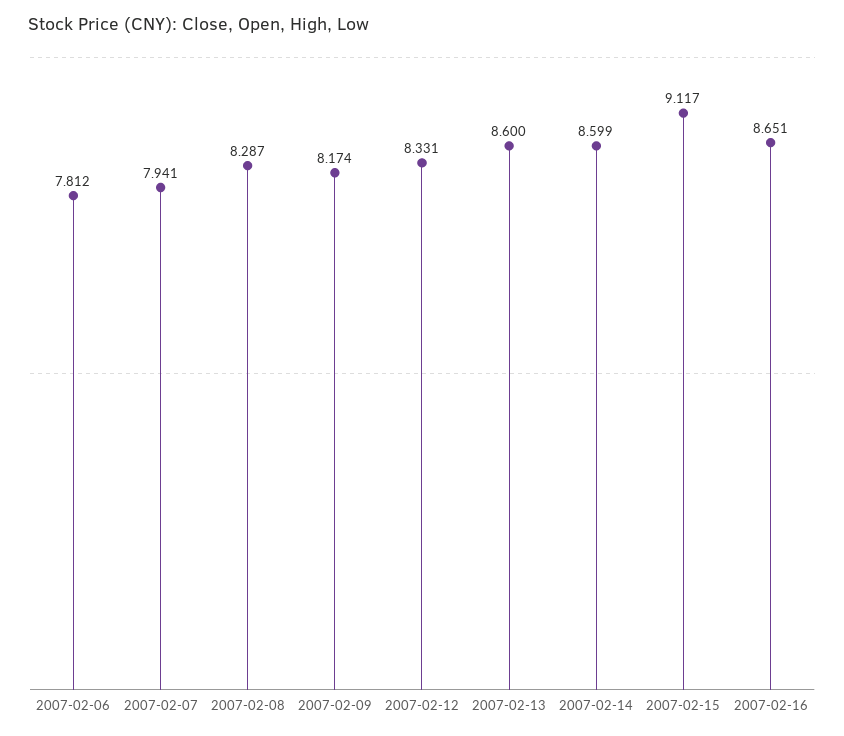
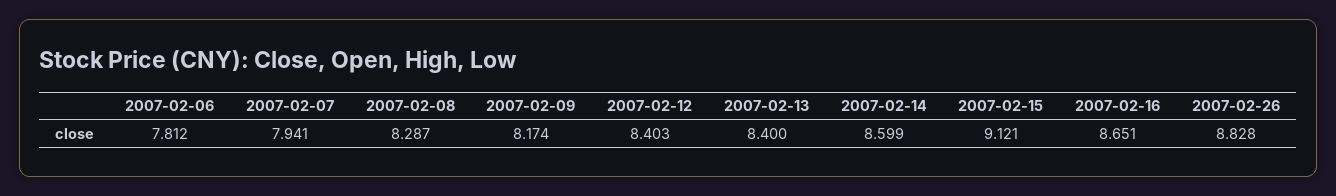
2007-02-12: 8.331 -> 8.403
2007-02-13: 8.6 -> 8.4
2007-02-15: 9.117 -> 9.121
2007-02-26: none -> 8.828

